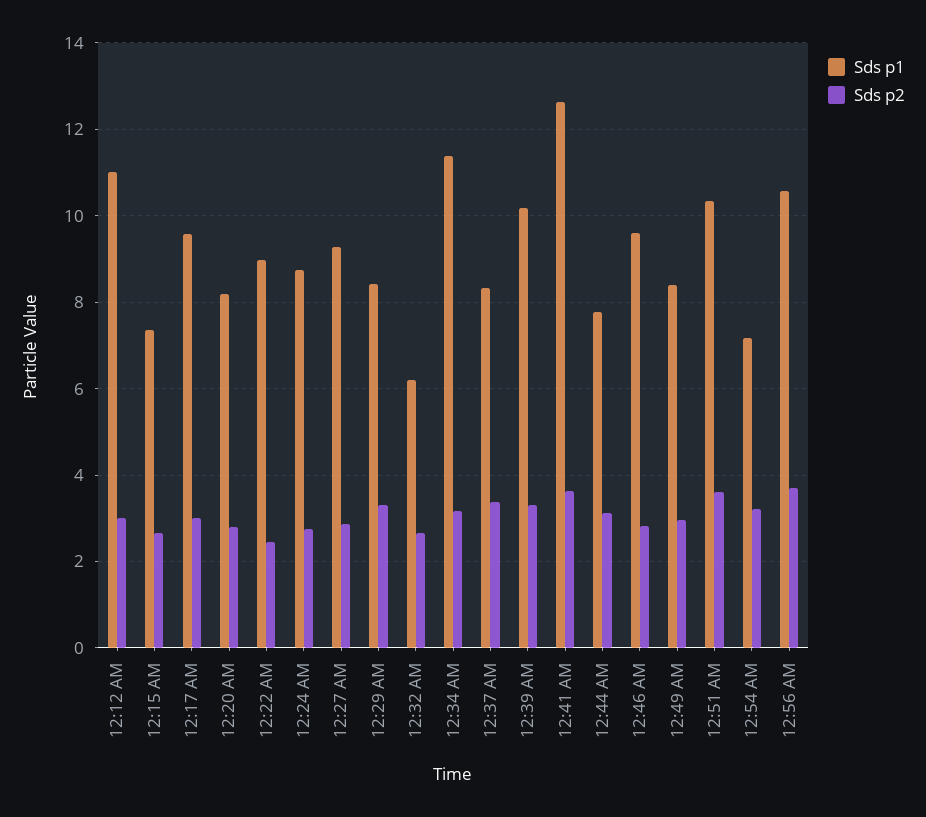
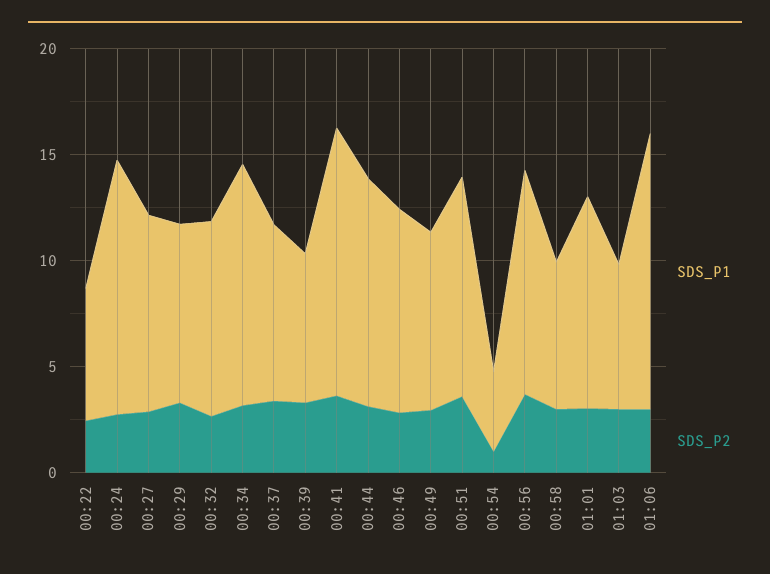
Sds p1, 12:12 AM: 11 -> none
Sds p2, 12:12 AM: 3 -> none
Sds p1, 12:15 AM: 7.4 -> none
Sds p2, 12:15 AM: 2.6 -> none
Sds p1, 12:17 AM: 9.6 -> none
Sds p2, 12:17 AM: 3 -> none
Sds p1, 12:20 AM: 8.2 -> none
Sds p2, 12:20 AM: 2.8 -> none
Sds p1, 12:22 AM: 9 -> 6
Sds p1, 12:24 AM: 8.8 -> 12
Sds p1, 12:32 AM: 6.2 -> 9
Sds p1, 12:39 AM: 10.2 -> 7
Sds p1, 12:44 AM: 7.8 -> 11
Sds p1, 12:54 AM: 7.2 -> 4
Sds p2, 12:54 AM: 3.2 -> 1
Sds p1, 00:58: none -> 7
Sds p2, 00:58: none -> 3
Sds p1, 01:01: none -> 10
Sds p2, 01:01: none -> 3
Sds p1, 01:03: none -> 7
Sds p2, 01:03: none -> 3
Sds p1, 01:06: none -> 13
Sds p2, 01:06: none -> 3

